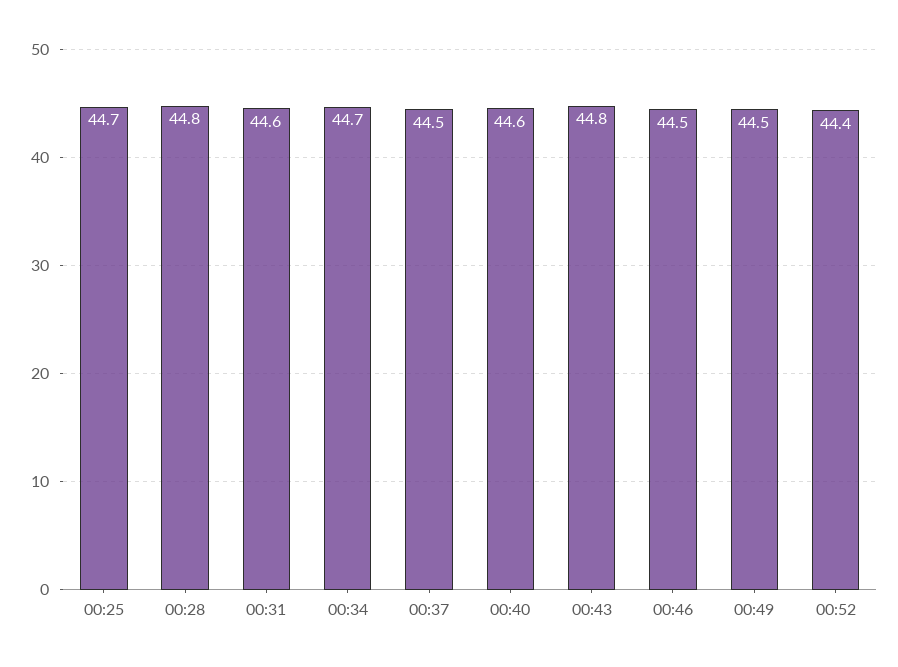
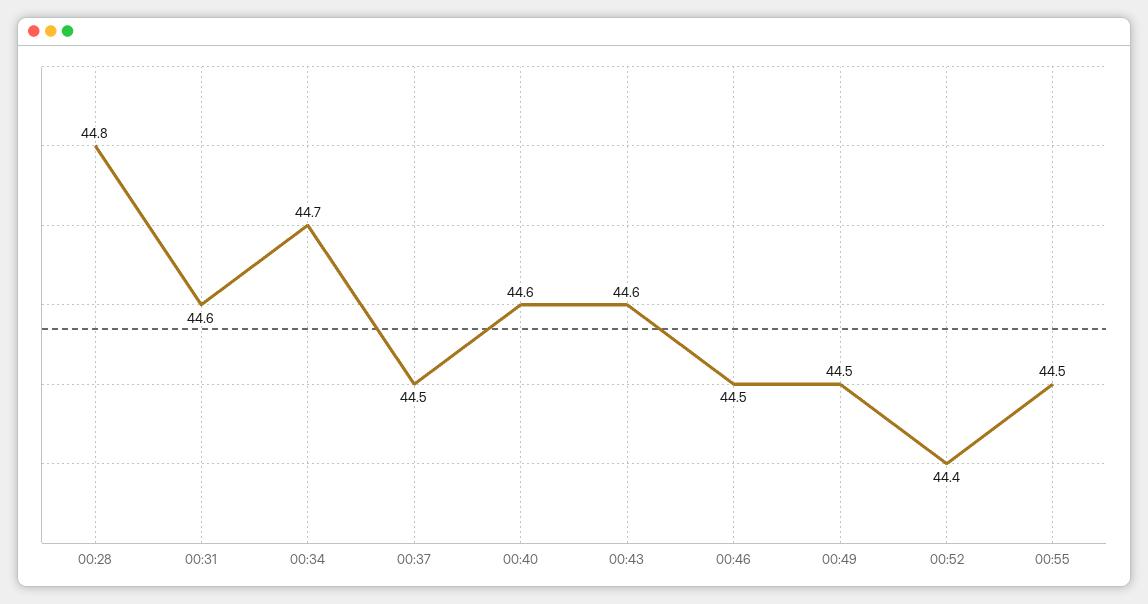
00:25: 44.7 -> none
00:43: 44.8 -> 44.6
00:55: none -> 44.5

